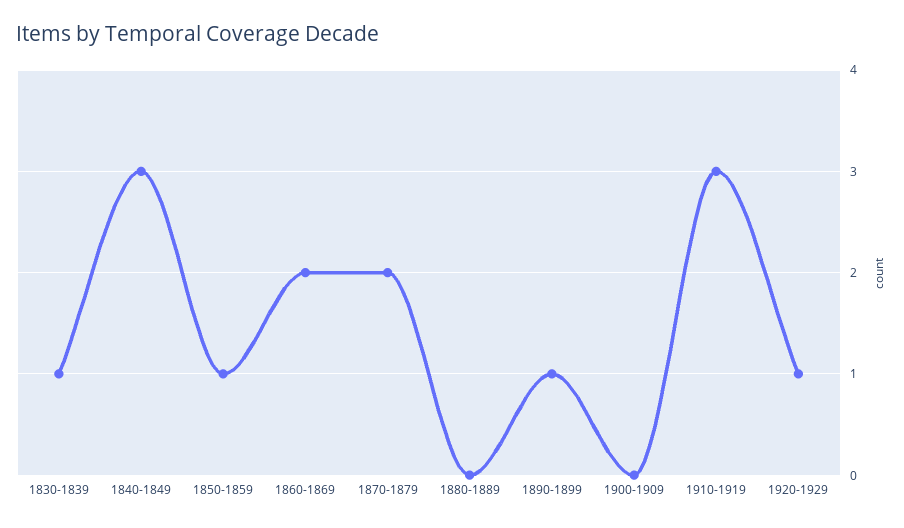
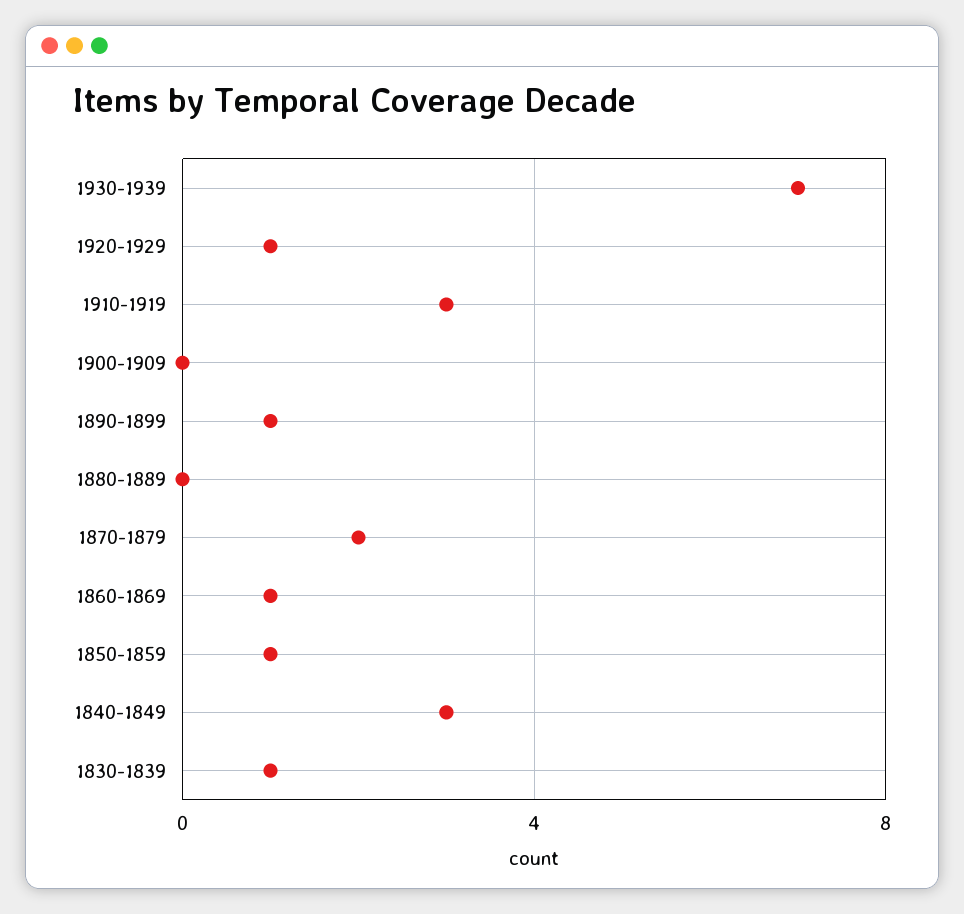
1860-1869: 2 -> 1
1930-1939: none -> 7

